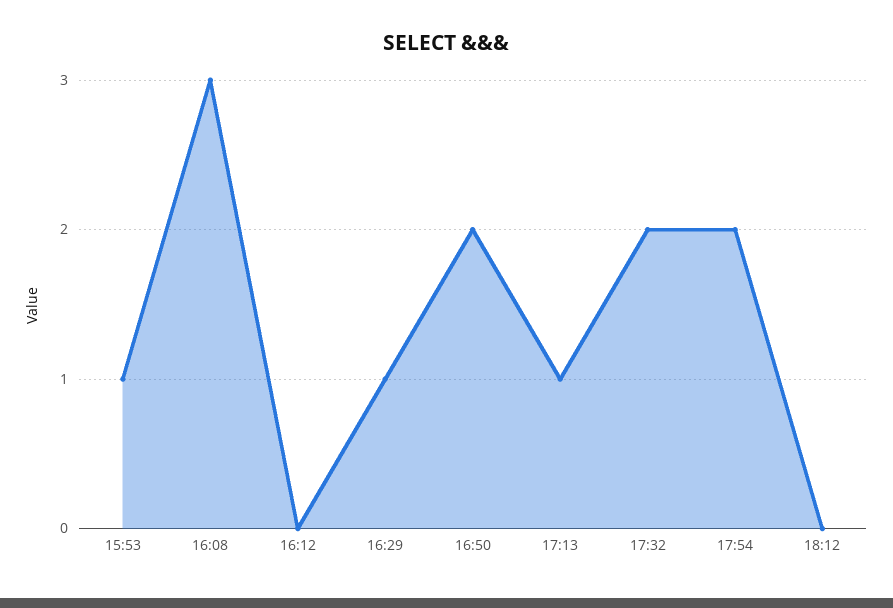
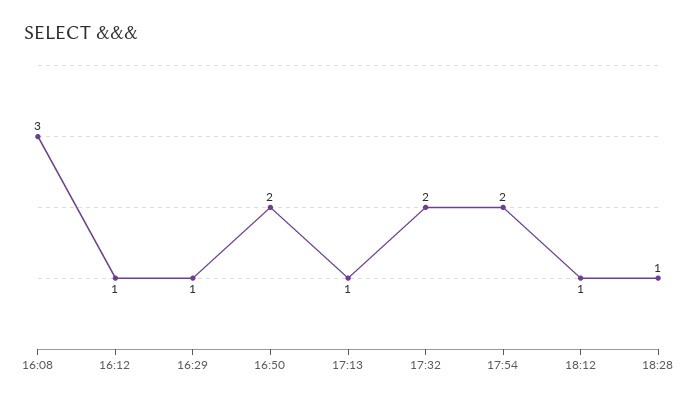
15:53: 1 -> none
16:12: 0 -> 1
18:12: 0 -> 1
18:28: none -> 1

